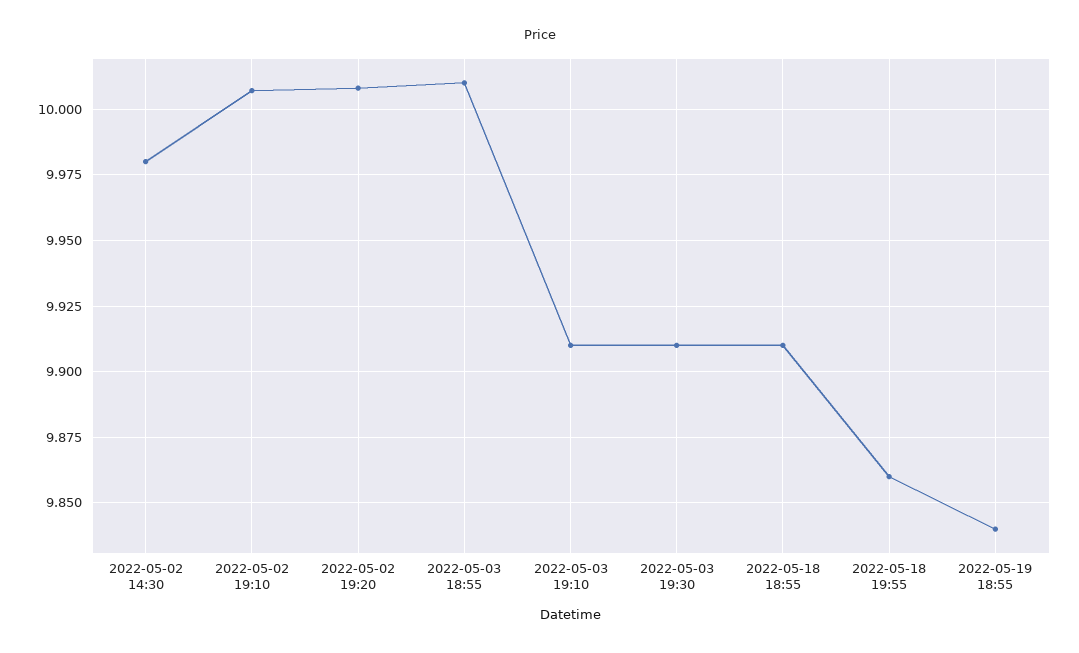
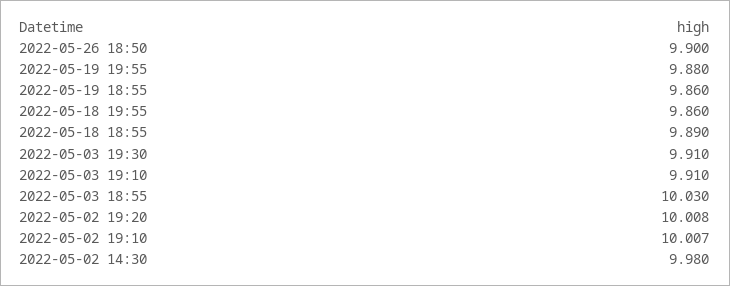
2022-05-03 18:55: 10.01 -> 10.03
2022-05-18 18:55: 9.91 -> 9.89
2022-05-19 18:55: 9.84 -> 9.86
2022-05-26 18:50: none -> 9.9
2022-05-19 19:55: none -> 9.88

